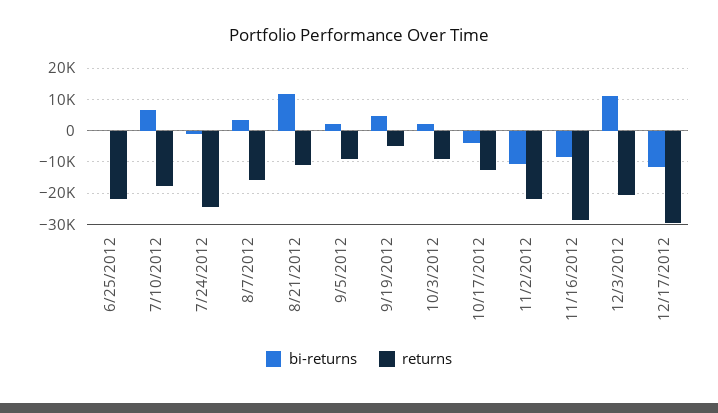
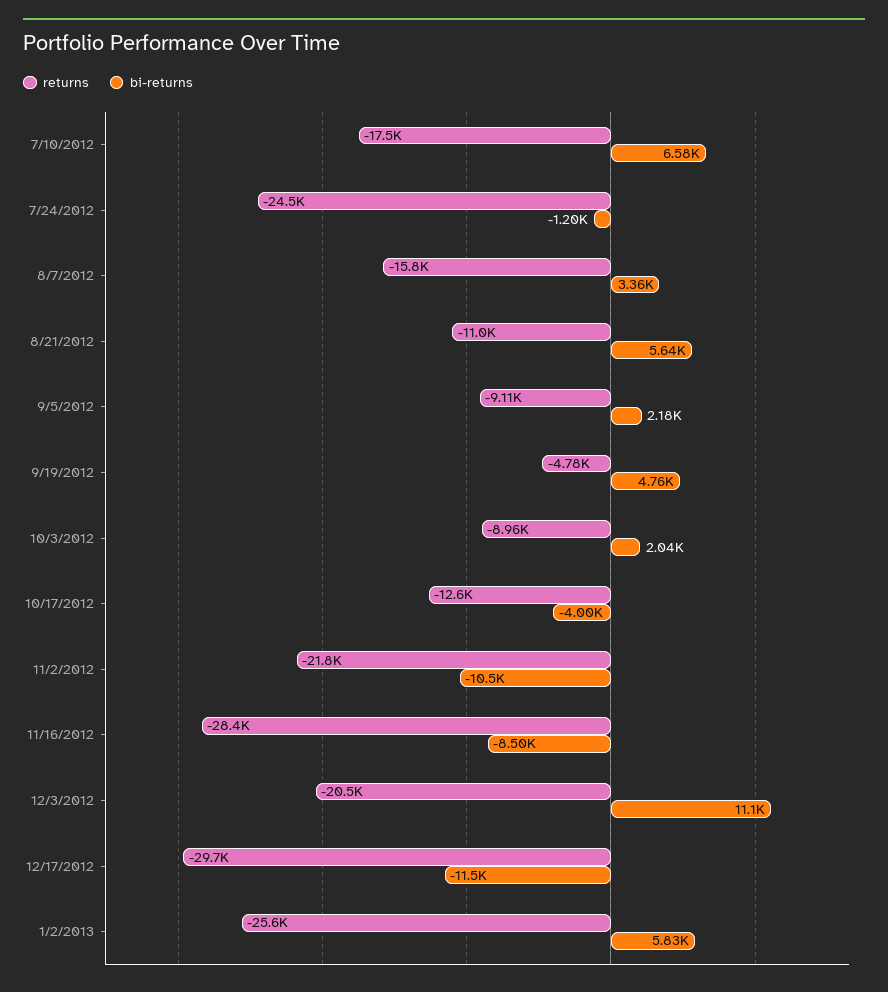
bi-returns, 6/25/2012: 0 -> none
returns, 6/25/2012: -22000 -> none
bi-returns, 8/21/2012: 12000 -> 5640
returns, 1/2/2013: none -> -25600
bi-returns, 1/2/2013: none -> 5830

